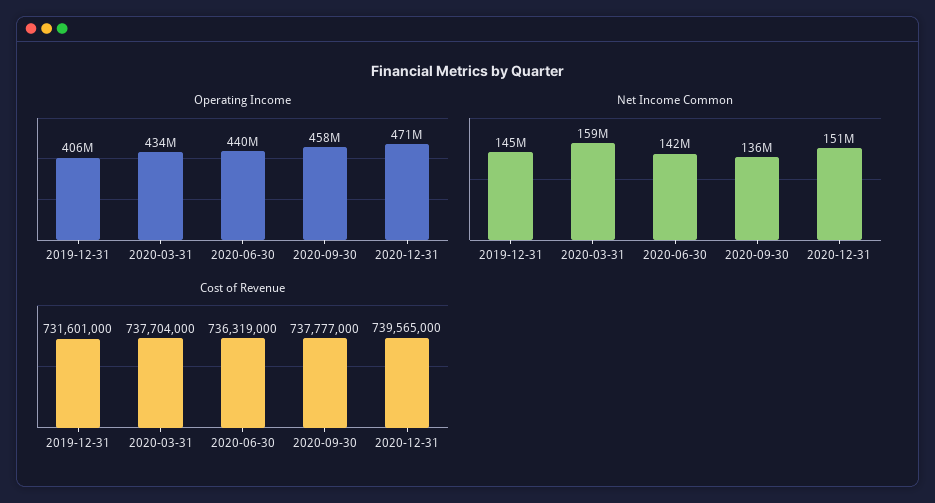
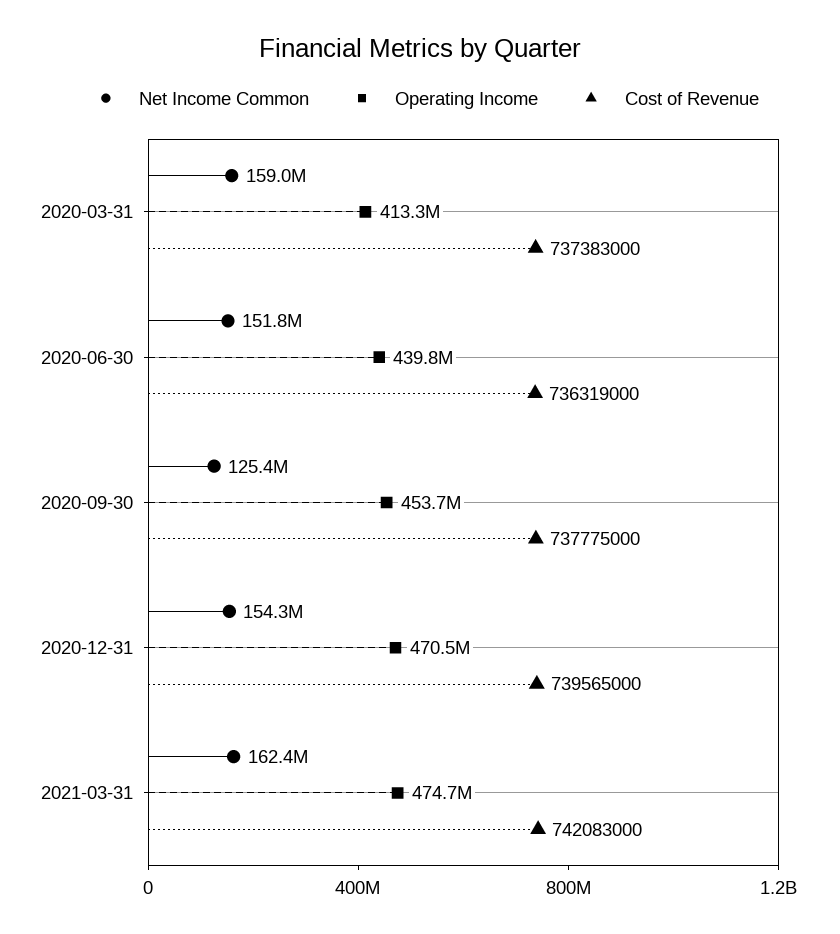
Operating Income, 2019-12-31: 406000000 -> none
Operating Income, 2020-03-31: 434000000 -> 413300000
Operating Income, 2020-09-30: 458000000 -> 453700000
Net Income Common, 2019-12-31: 145000000 -> none
Net Income Common, 2020-06-30: 142000000 -> 151800000
Net Income Common, 2020-09-30: 136000000 -> 125400000
Net Income Common, 2020-12-31: 151000000 -> 154300000
Cost of Revenue, 2019-12-31: 731601000 -> none
Cost of Revenue, 2020-03-31: 737704000 -> 737383000
Cost of Revenue, 2020-09-30: 737777000 -> 737775000
Net Income Common, 2021-03-31: none -> 162400000
Operating Income, 2021-03-31: none -> 474700000
Cost of Revenue, 2021-03-31: none -> 742083000

